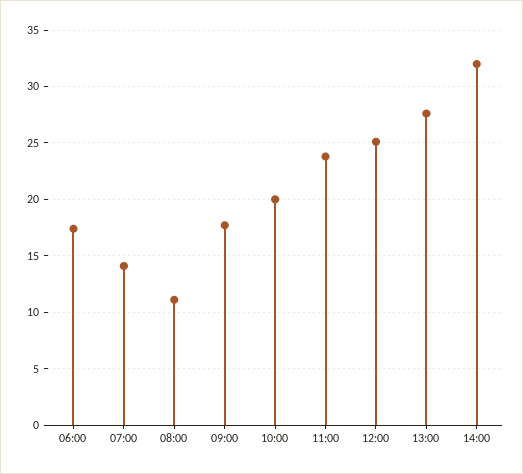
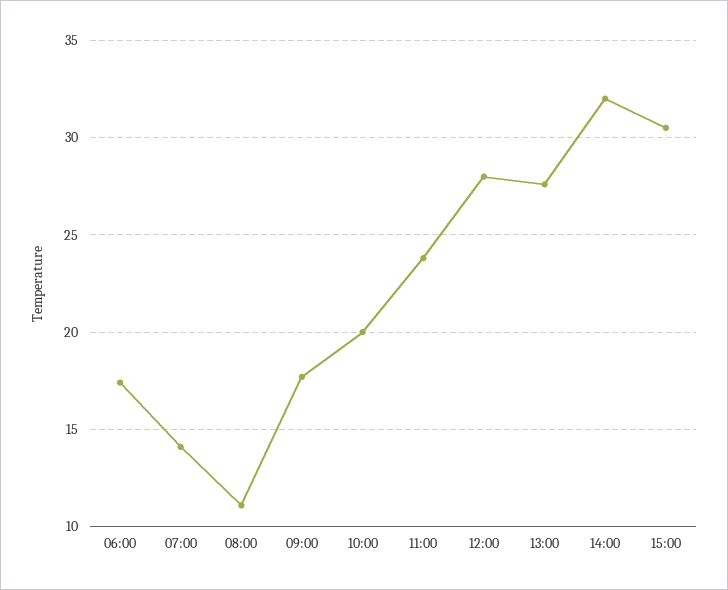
12:00: 25 -> 28
15:00: none -> 30.5

